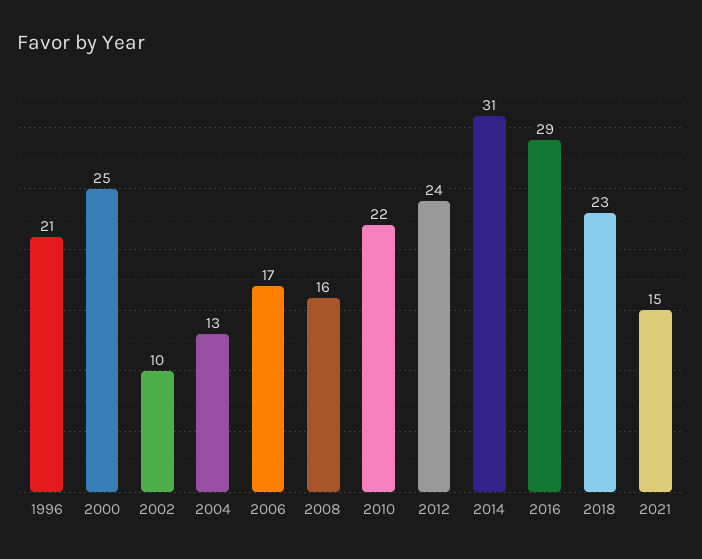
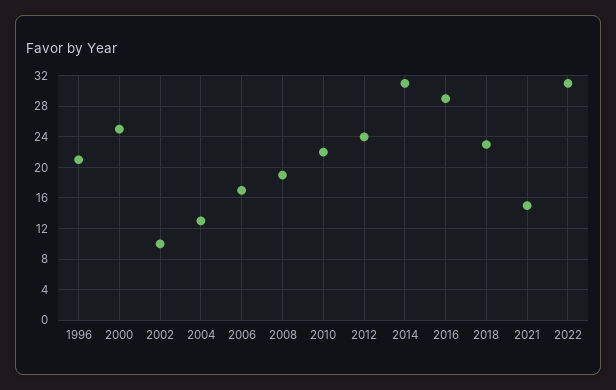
2008: 16 -> 19
2022: none -> 31

